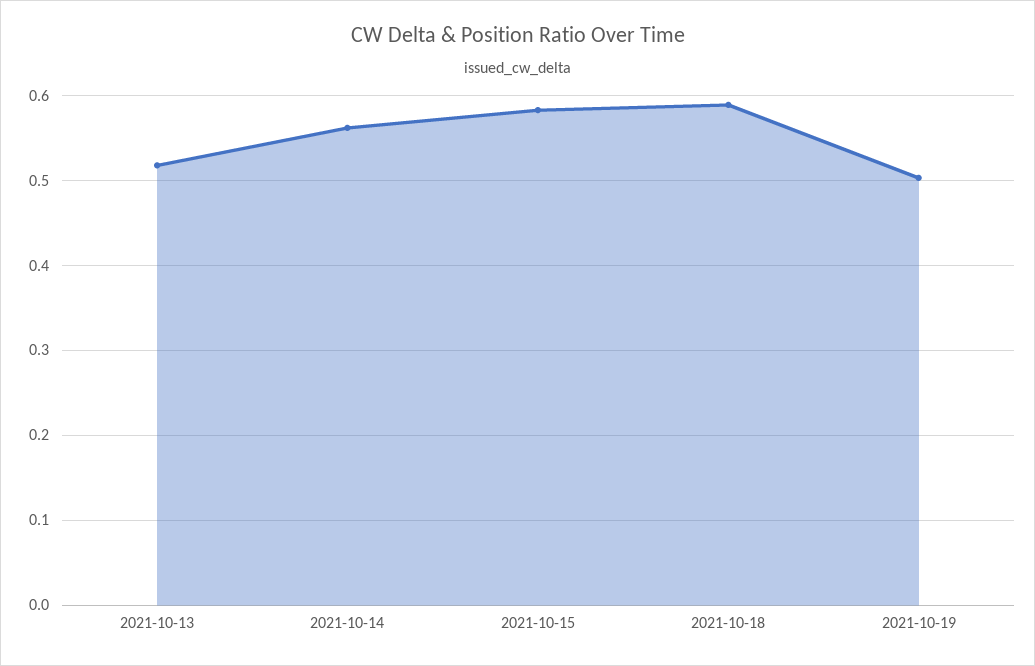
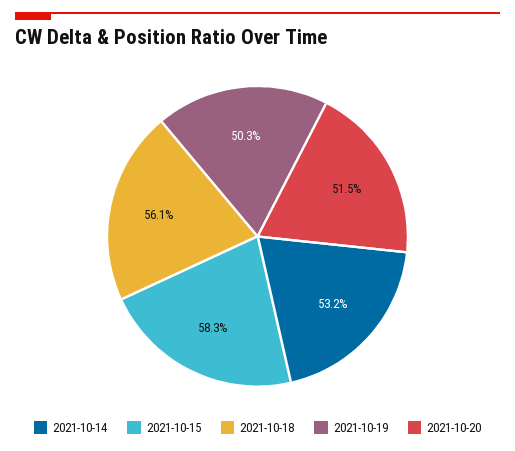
2021-10-13: 0.52 -> none
2021-10-14: 0.56 -> 0.532
2021-10-18: 0.59 -> 0.561
2021-10-20: none -> 0.515

